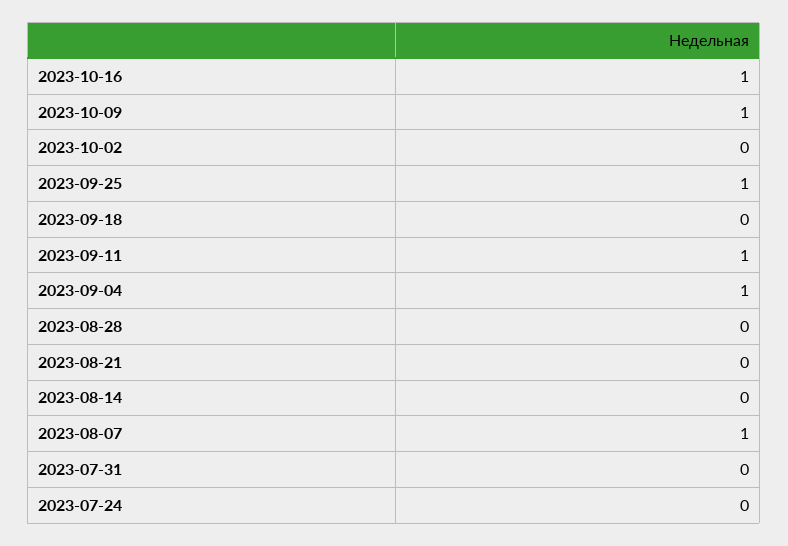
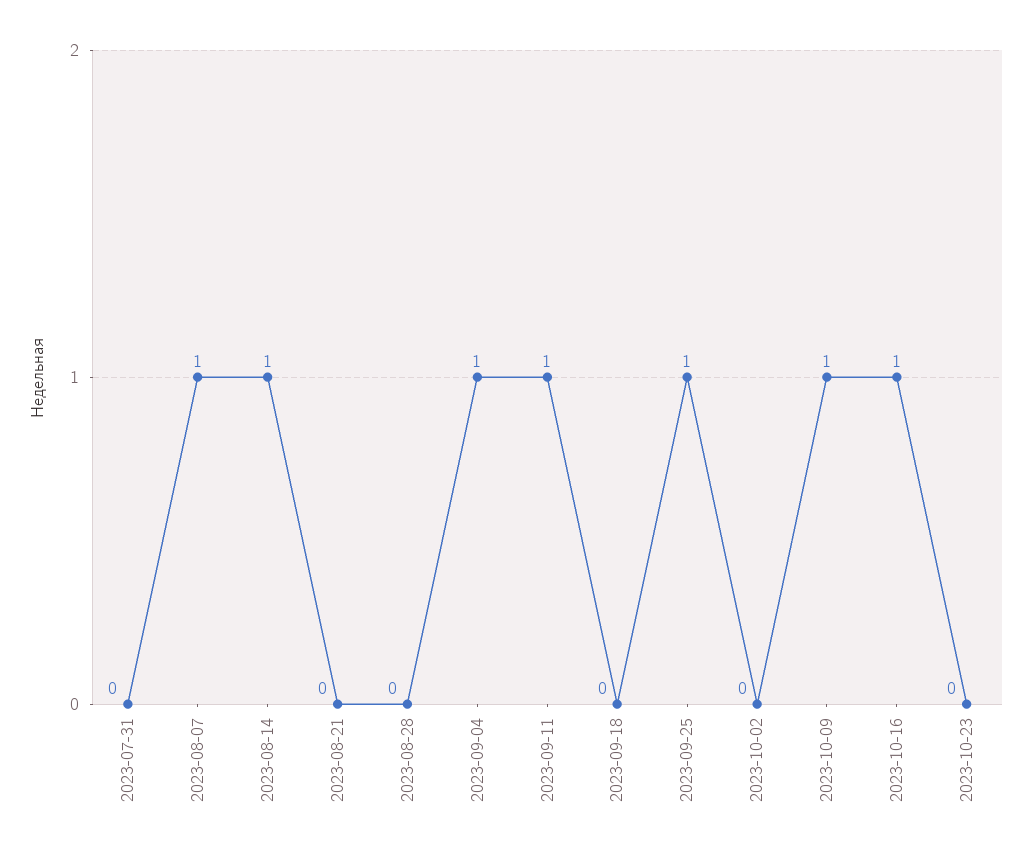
2023-08-14: 0 -> 1
2023-07-24: 0 -> none
2023-10-23: none -> 0

